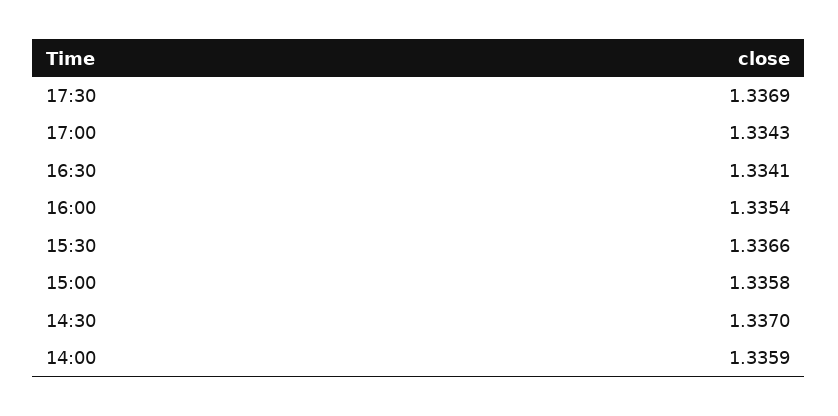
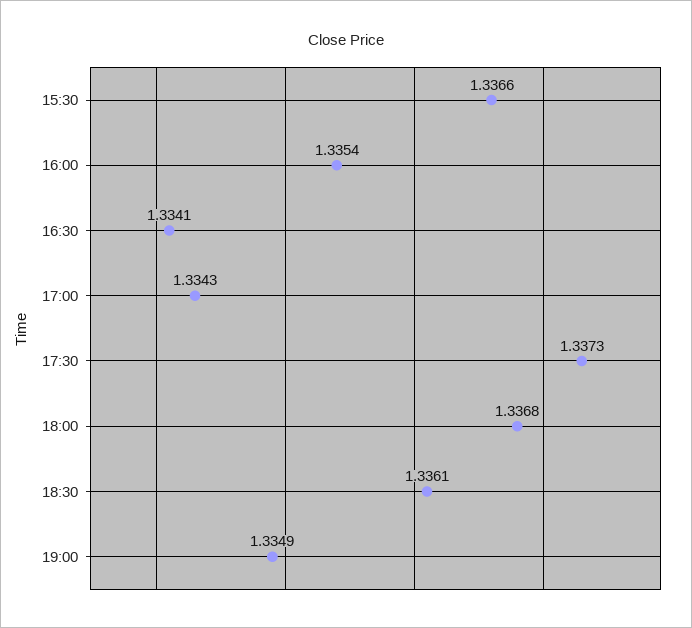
17:30: 1.3369 -> 1.3373
15:00: 1.3358 -> none
14:30: 1.337 -> none
14:00: 1.3359 -> none
18:00: none -> 1.3368
18:30: none -> 1.3361
19:00: none -> 1.3349

